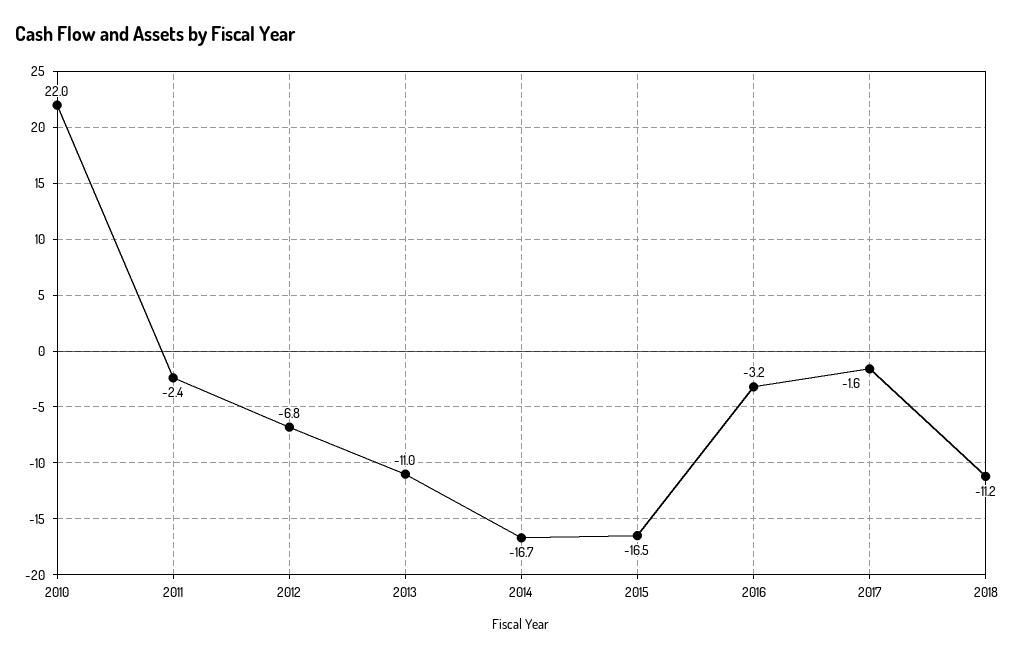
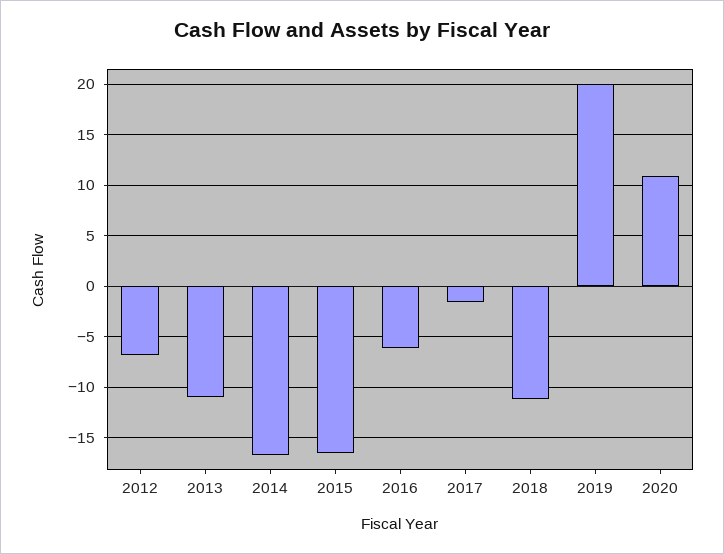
2010: 22 -> none
2011: -2.4 -> none
2016: -3.2 -> -6
2019: none -> 20
2020: none -> 11

